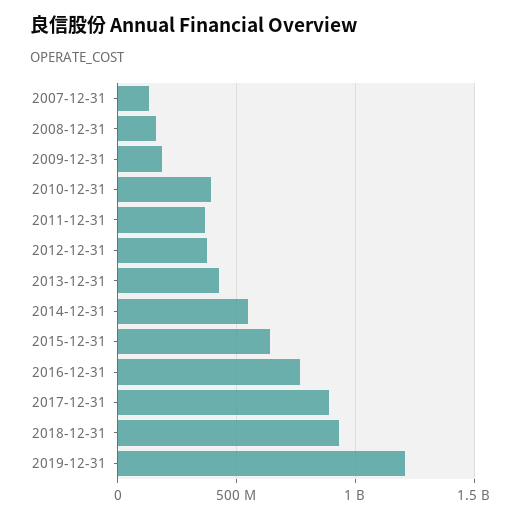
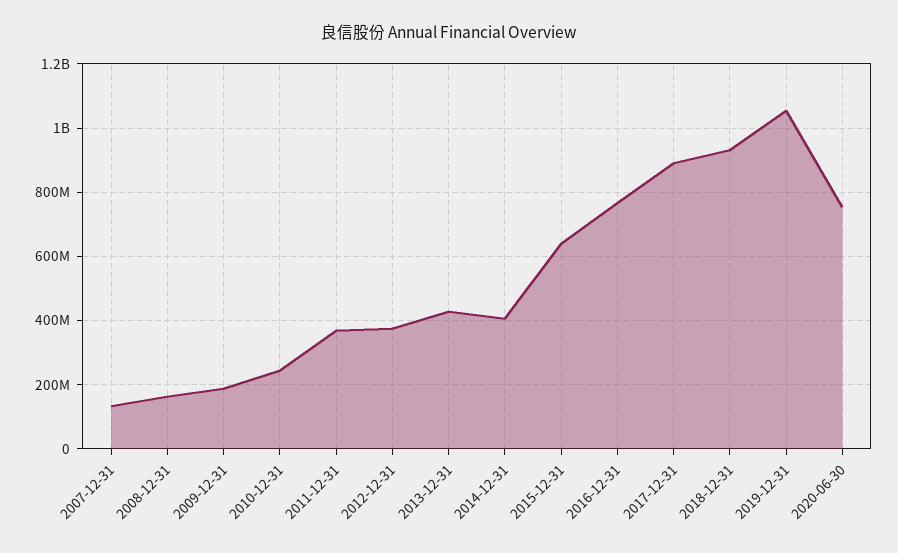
2010-12-31: 400000000 -> 240000000
2014-12-31: 550000000 -> 400000000
2019-12-31: 1200000000 -> 1060000000
2020-06-30: none -> 760000000

